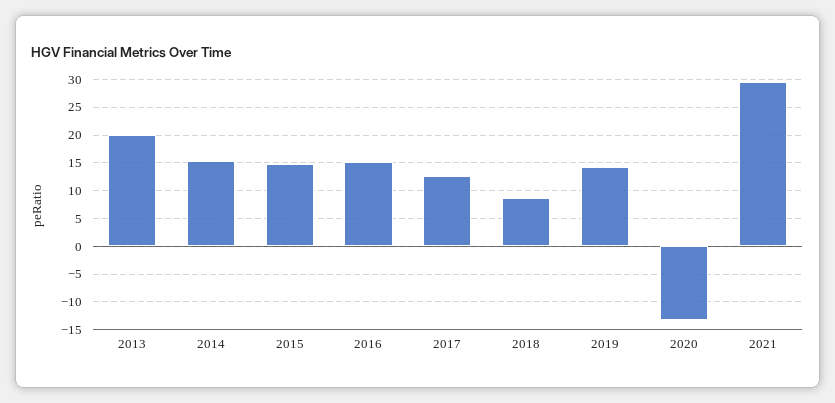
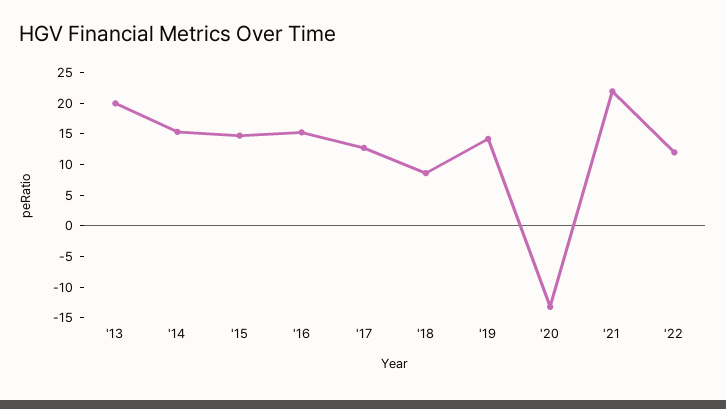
2021: 30 -> 22.5
'22: none -> 12.5

